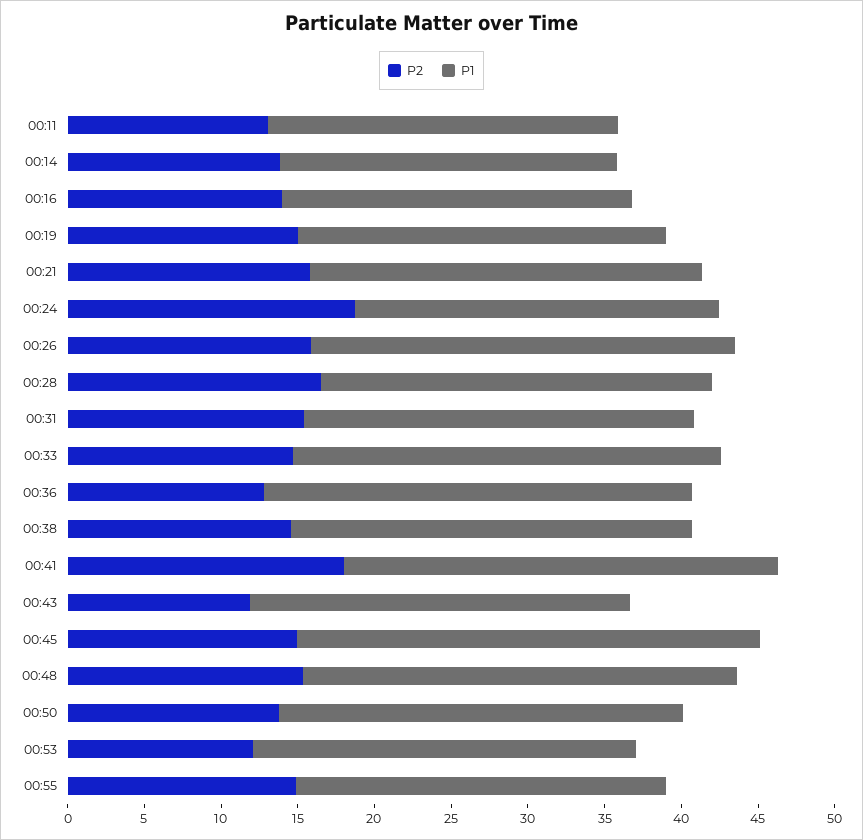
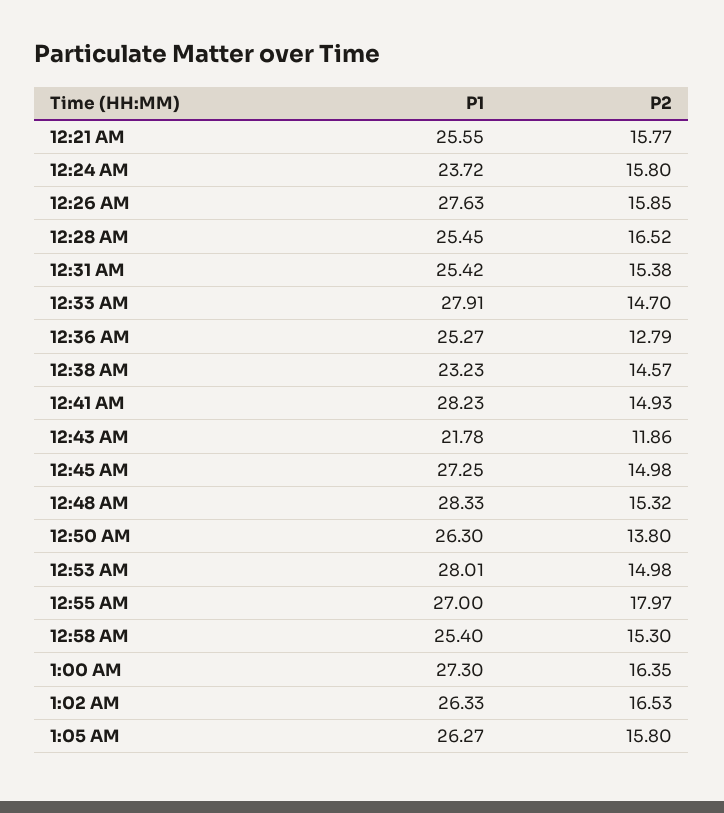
P2, 00:11: 13 -> none
P1, 00:11: 23 -> none
P2, 00:14: 14 -> none
P1, 00:14: 22 -> none
P2, 00:16: 14 -> none
P1, 00:16: 23 -> none
P2, 00:19: 15 -> none
P1, 00:19: 24 -> none
P2, 00:24: 19 -> 15.8
P1, 00:36: 28 -> 25.27
P1, 00:38: 26 -> 23.23
P2, 00:41: 18 -> 14.93
P1, 00:43: 25 -> 21.78
P1, 00:45: 30 -> 27.25
P2, 00:53: 12 -> 14.98
P1, 00:53: 25 -> 28.01
P2, 00:55: 15 -> 17.97
P1, 00:55: 24 -> 27
P1, 12:58 AM: none -> 25.4
P2, 12:58 AM: none -> 15.3
P1, 1:00 AM: none -> 27.3
P2, 1:00 AM: none -> 16.35
P1, 1:02 AM: none -> 26.33
P2, 1:02 AM: none -> 16.53
P1, 1:05 AM: none -> 26.27
P2, 1:05 AM: none -> 15.8

